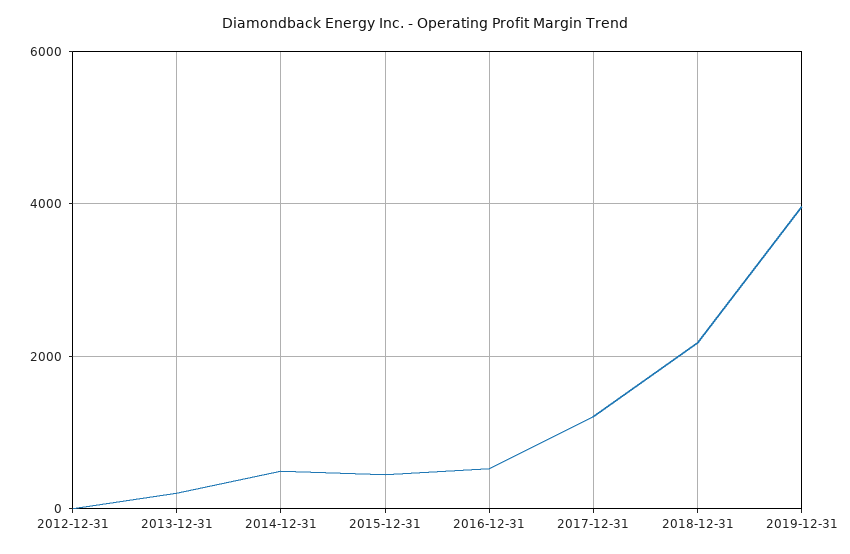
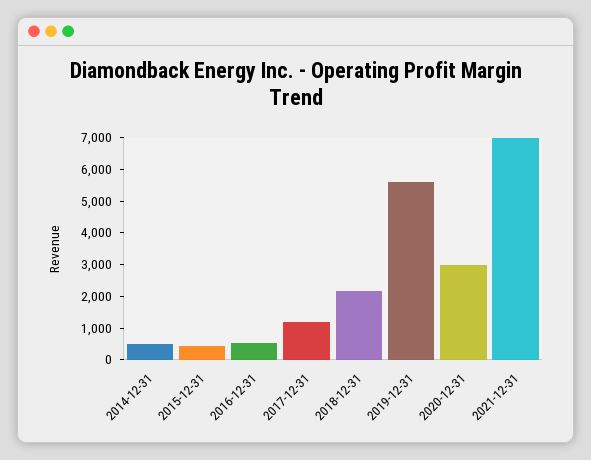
2012-12-31: 0 -> none
2013-12-31: 200 -> none
2019-12-31: 4000 -> 5500
2020-12-31: none -> 3000
2021-12-31: none -> 7000

